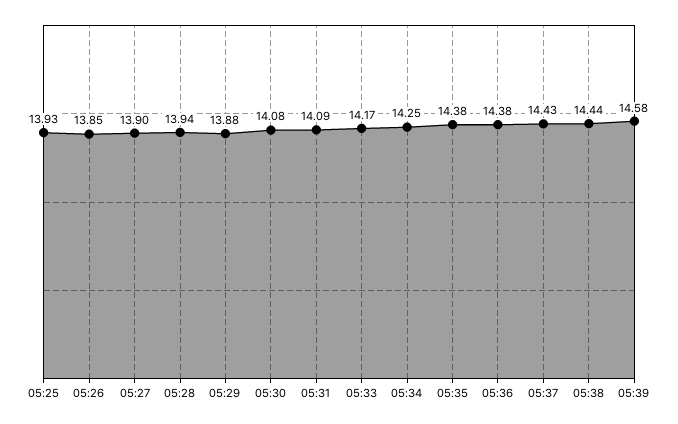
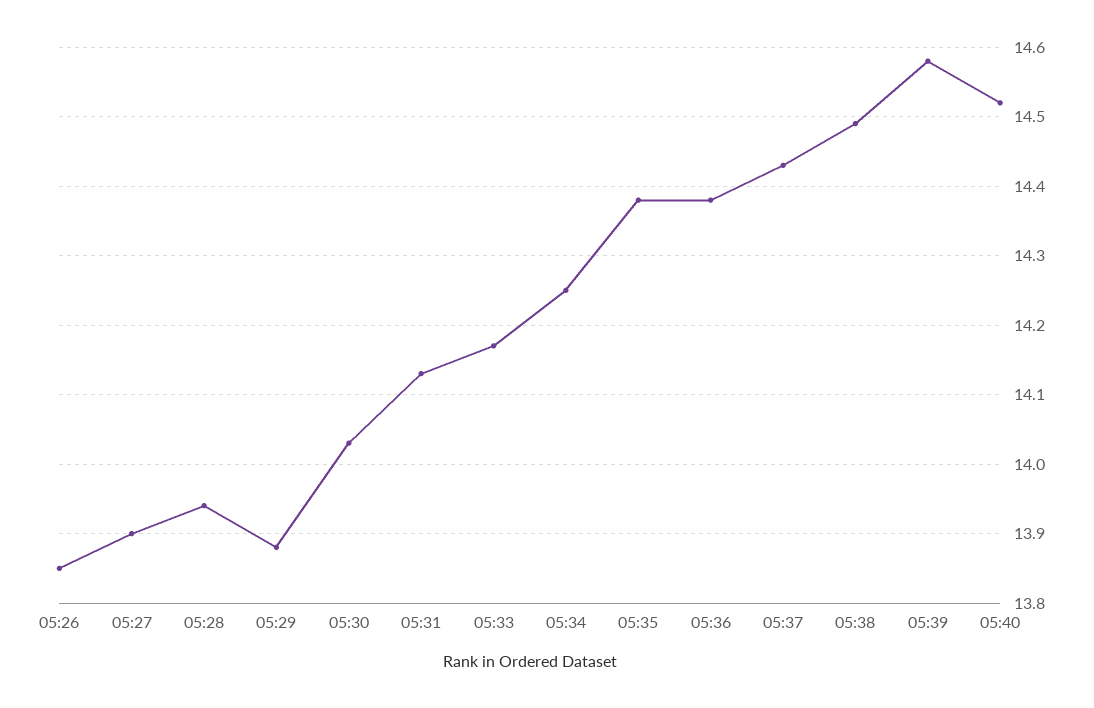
05:25: 13.93 -> none
05:30: 14.08 -> 14.03
05:31: 14.09 -> 14.13
05:38: 14.44 -> 14.49
05:40: none -> 14.52

